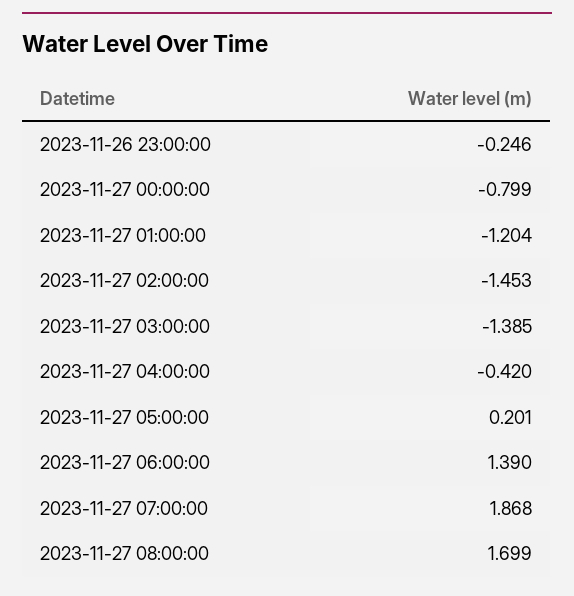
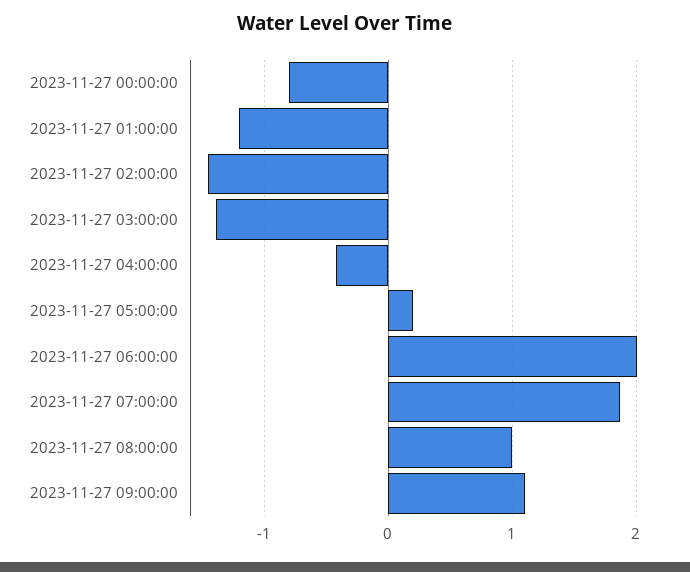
2023-11-26 23:00:00: -0.246 -> none
2023-11-27 06:00:00: 1.39 -> 2
2023-11-27 08:00:00: 1.699 -> 1
2023-11-27 09:00:00: none -> 1.1

